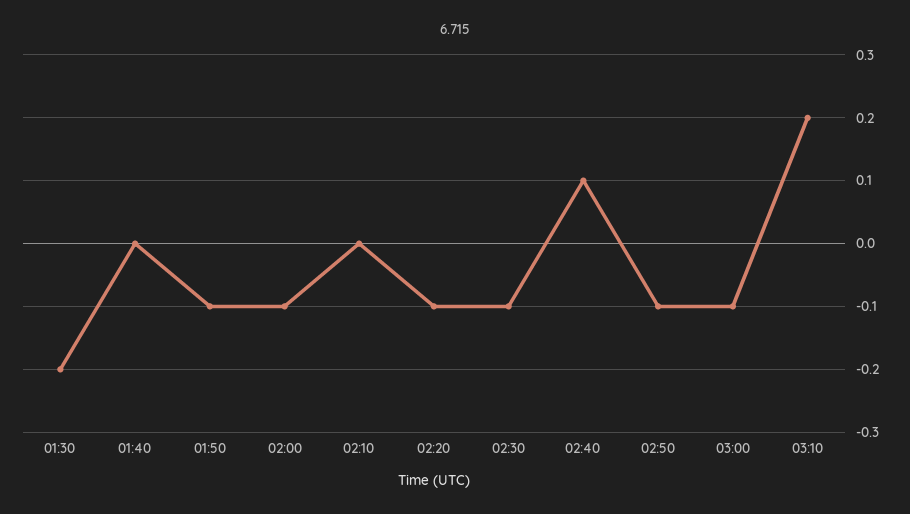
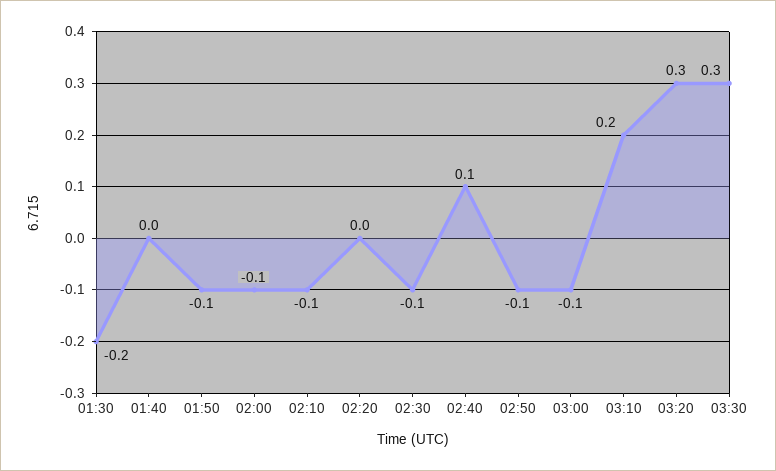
02:10: 0 -> -0.1
02:20: -0.1 -> 0
03:20: none -> 0.3
03:30: none -> 0.3

